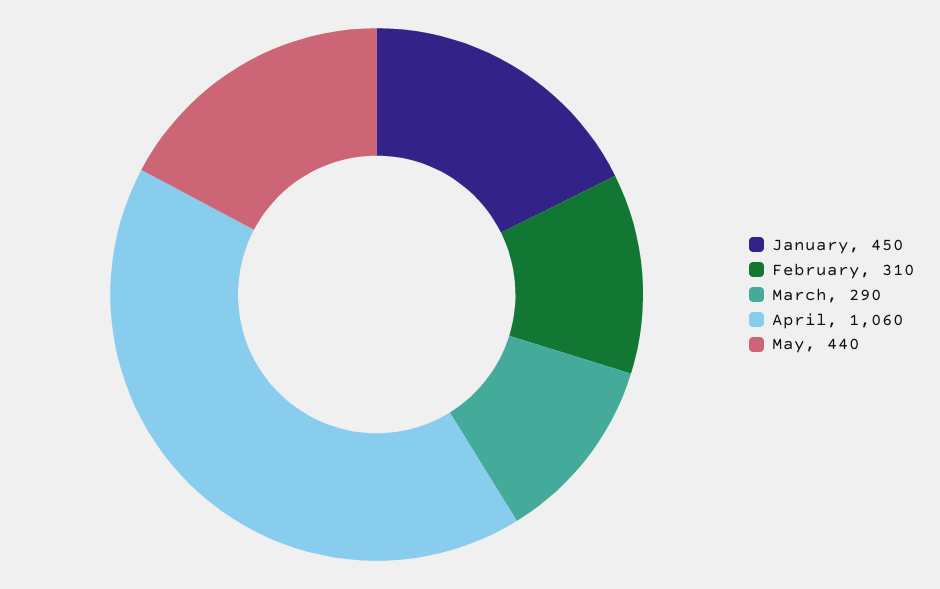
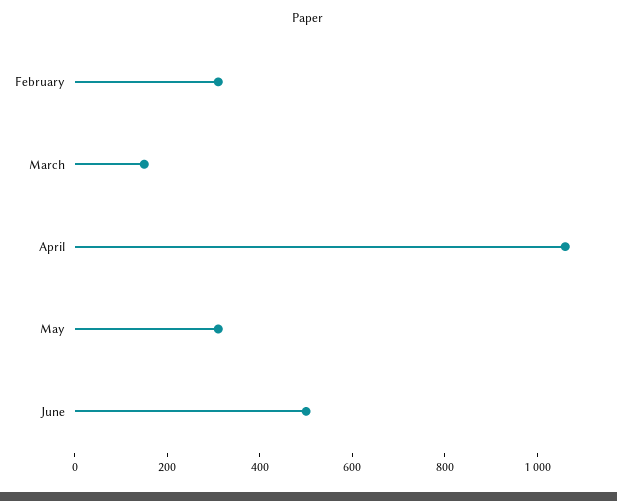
January: 450 -> none
March: 290 -> 150
May: 440 -> 300
June: none -> 500

